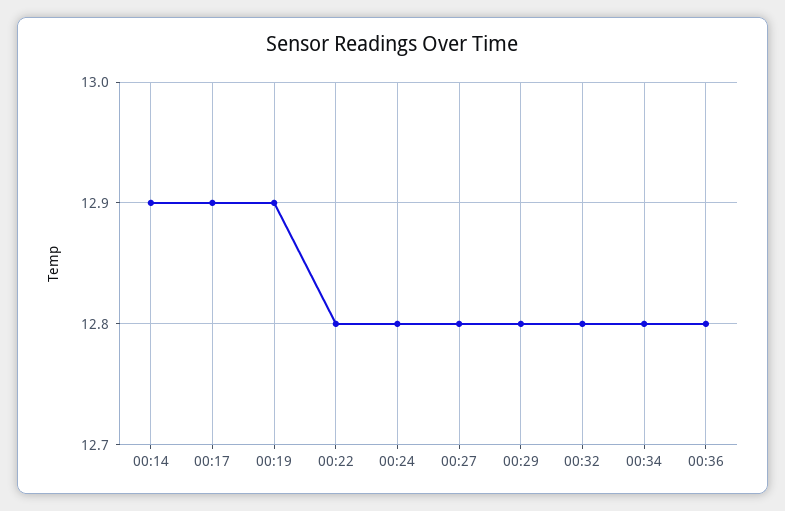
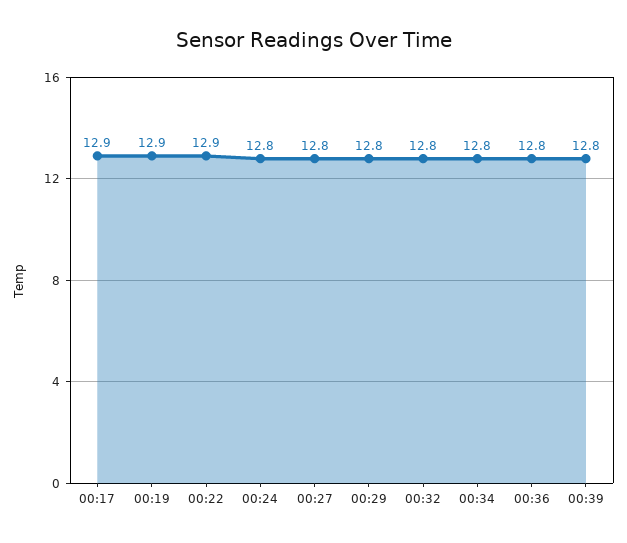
00:14: 12.9 -> none
00:22: 12.8 -> 12.9
00:39: none -> 12.8

